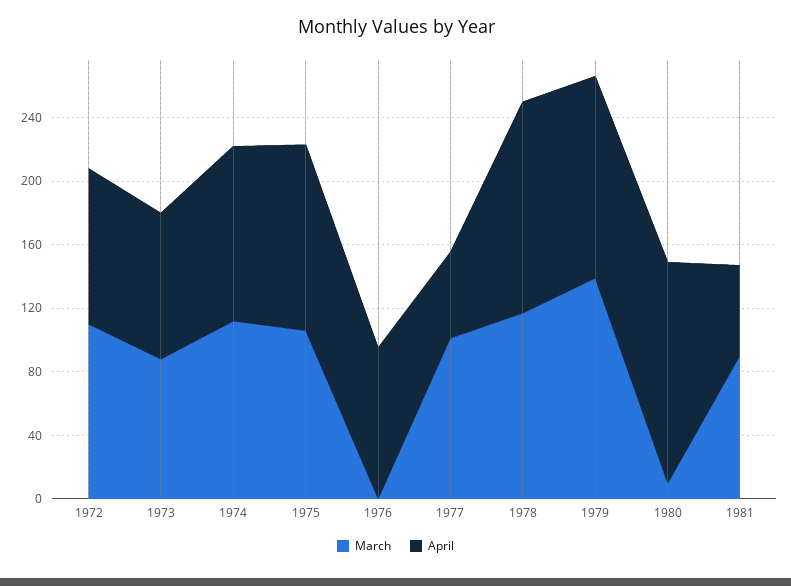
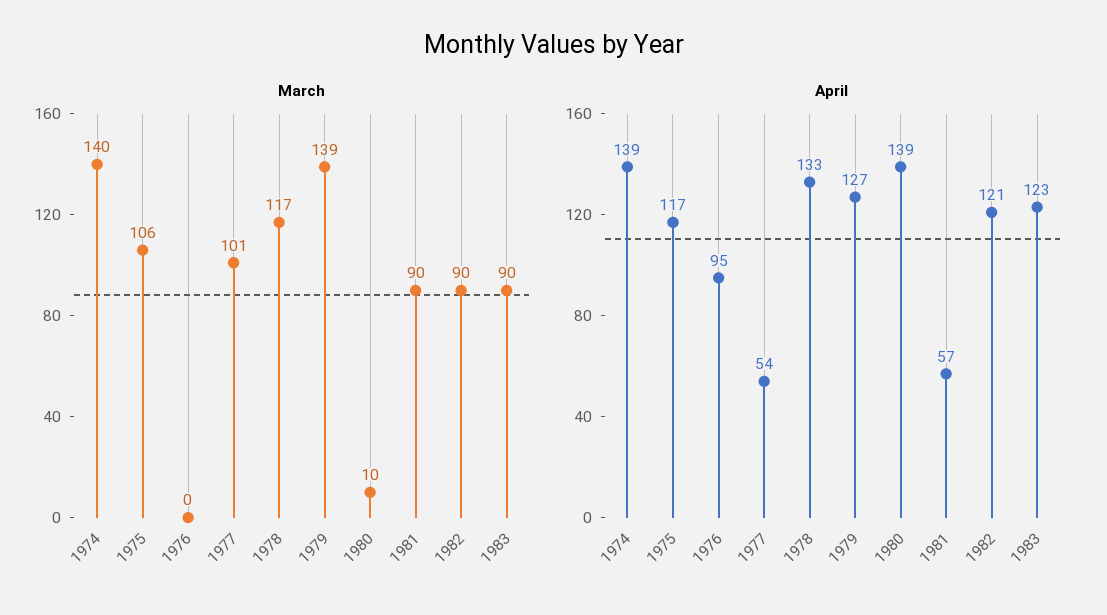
March, 1972: 110 -> none
April, 1972: 100 -> none
March, 1973: 90 -> none
April, 1973: 90 -> none
March, 1974: 110 -> 140
April, 1974: 110 -> 139
March, 1982: none -> 90
March, 1983: none -> 90
April, 1982: none -> 121
April, 1983: none -> 123

